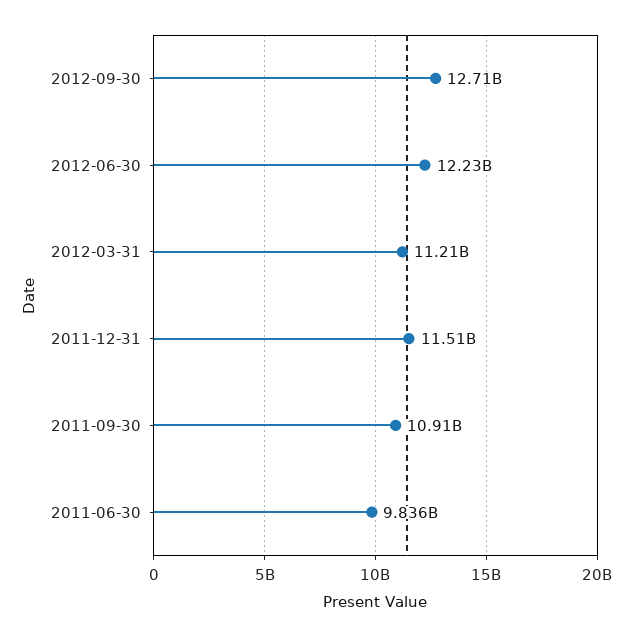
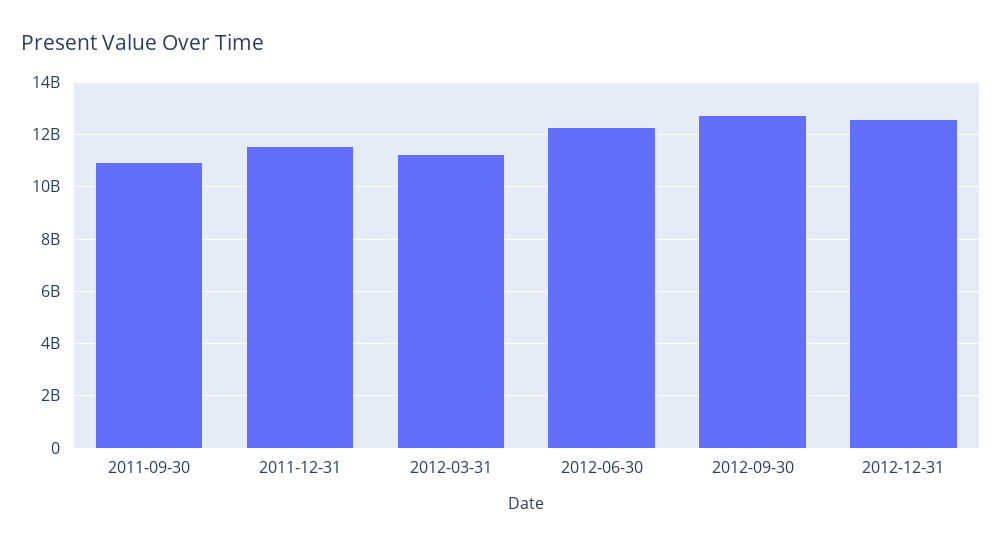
2011-06-30: 9836000000 -> none
2012-12-31: none -> 12500000000

